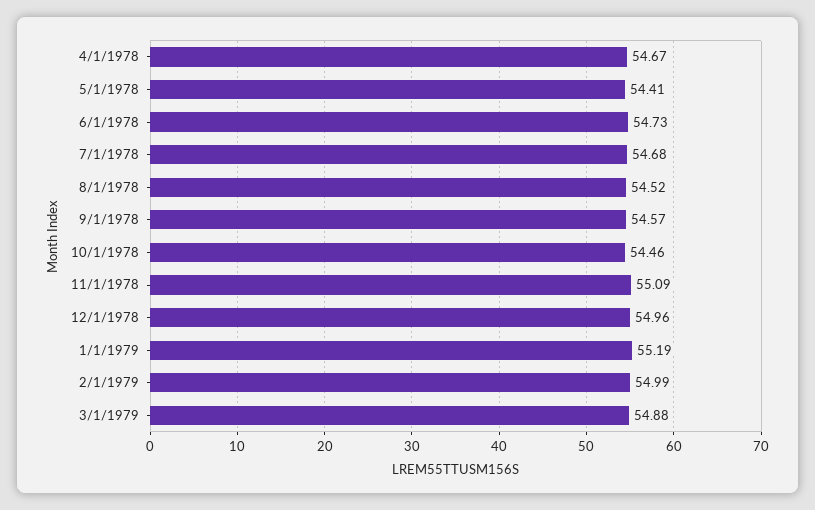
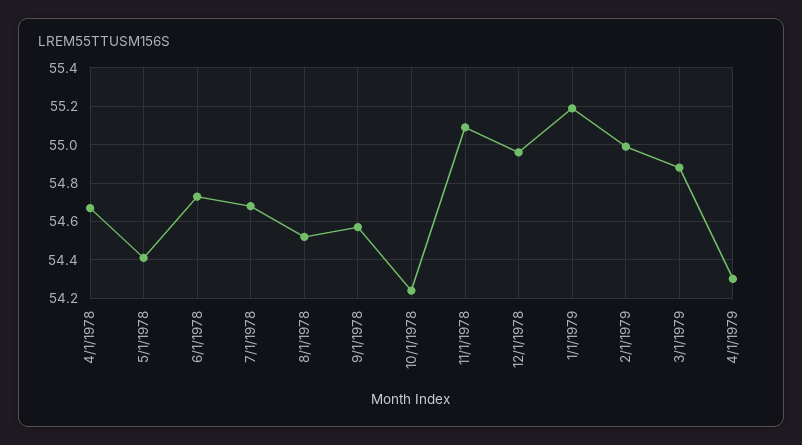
10/1/1978: 54.46 -> 54.25
4/1/1979: none -> 54.3

